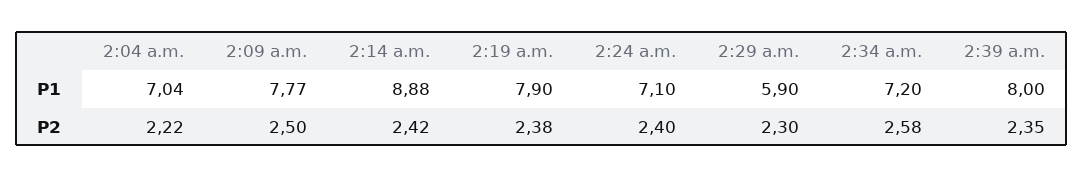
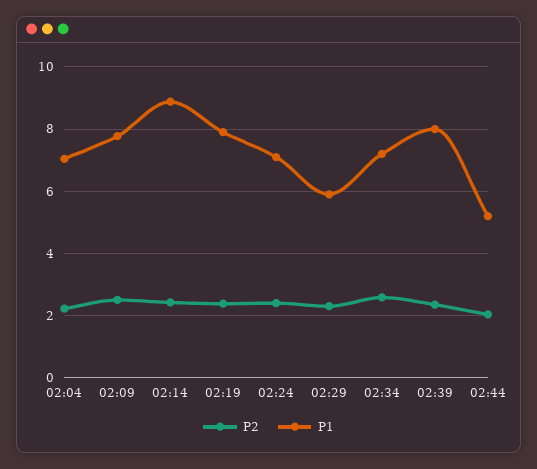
P2, 02:44: none -> 2
P1, 02:44: none -> 5.2

